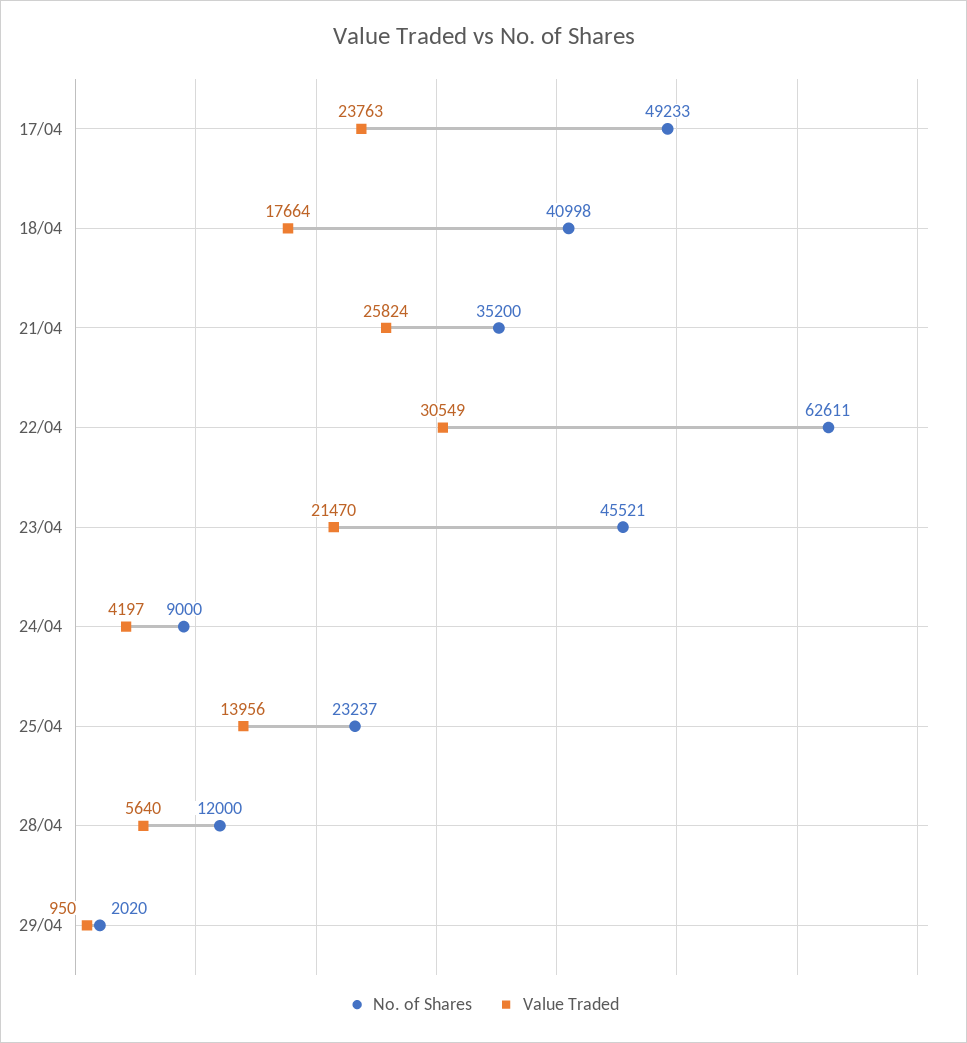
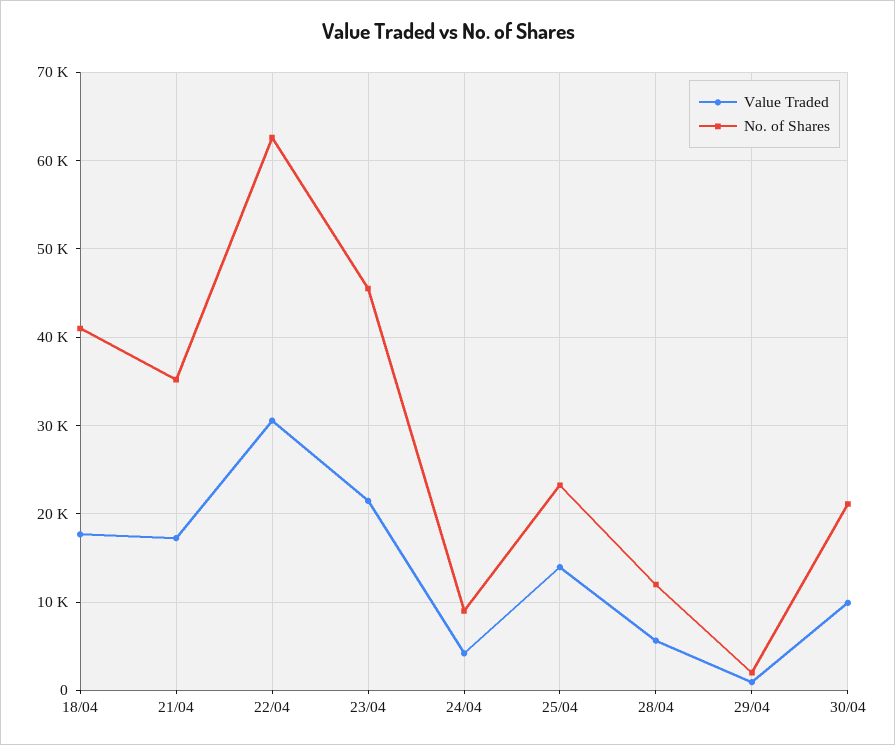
No. of Shares, 17/04: 49233 -> none
Value Traded, 17/04: 23763 -> none
Value Traded, 21/04: 25824 -> 17000
Value Traded, 30/04: none -> 10000
No. of Shares, 30/04: none -> 21000

